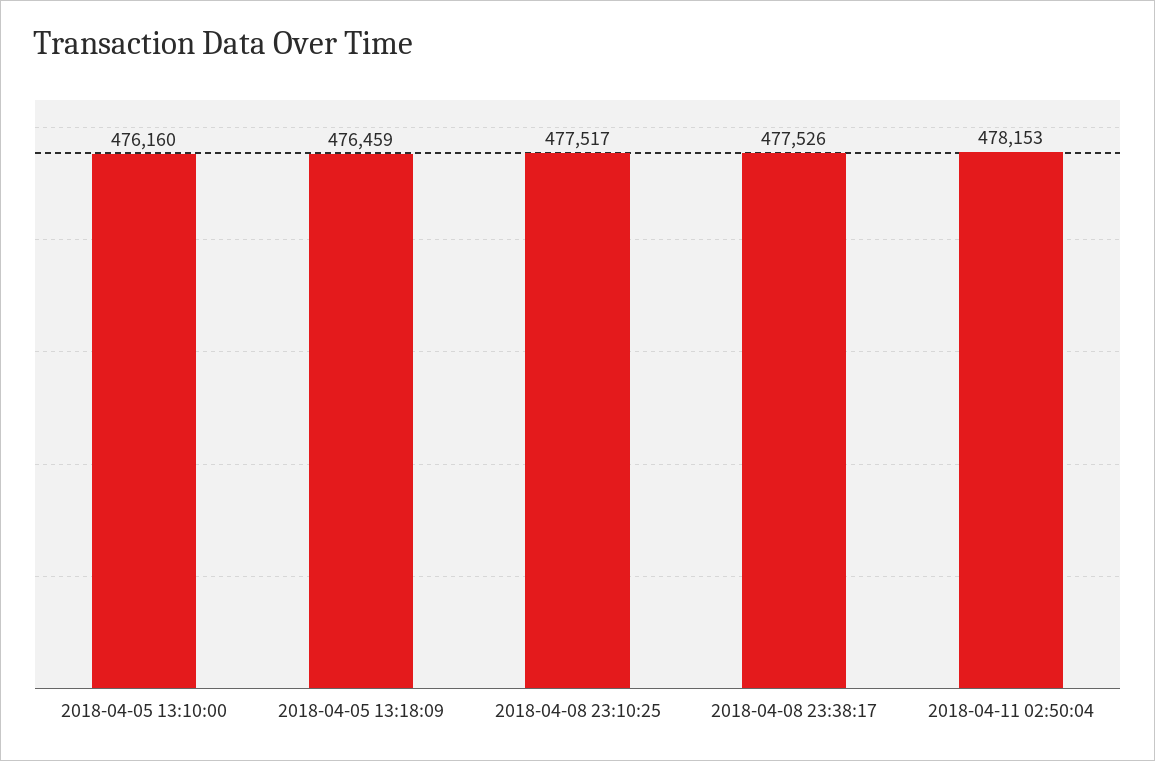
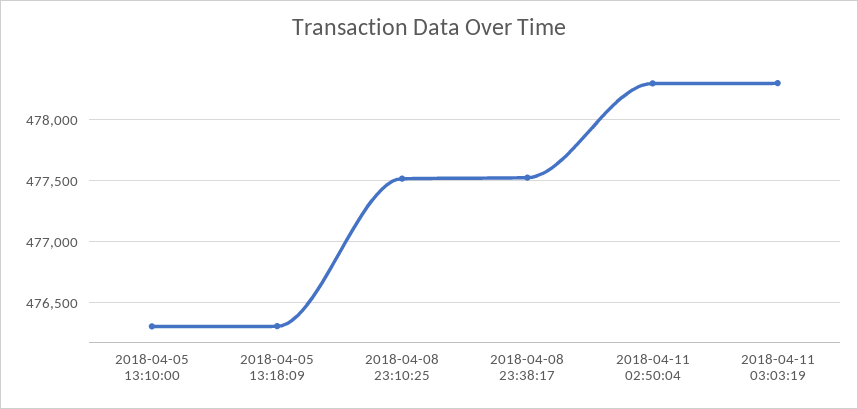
2018-04-05 13:10:00: 476160 -> 476300
2018-04-05 13:18:09: 476459 -> 476300
2018-04-11 02:50:04: 478153 -> 478300
2018-04-11 03:03:19: none -> 478300

